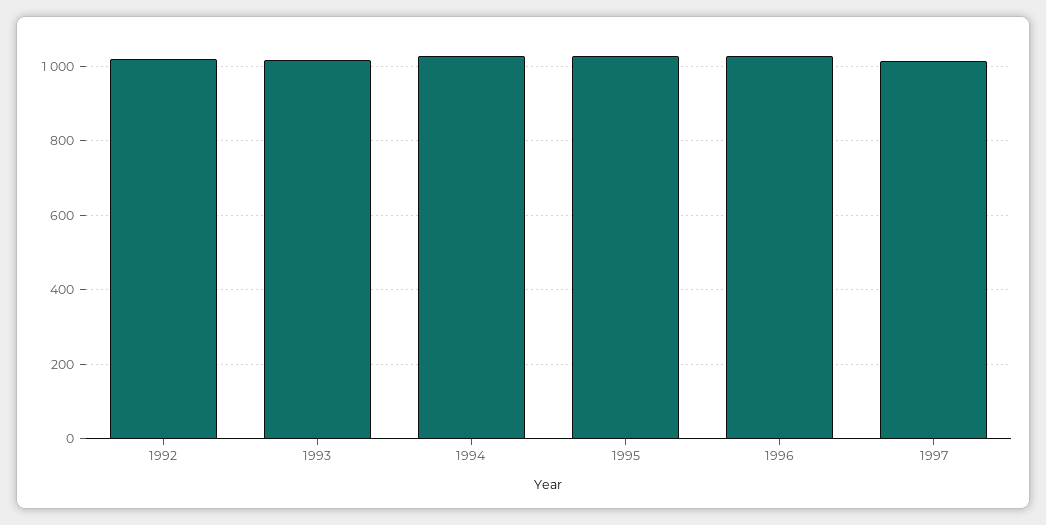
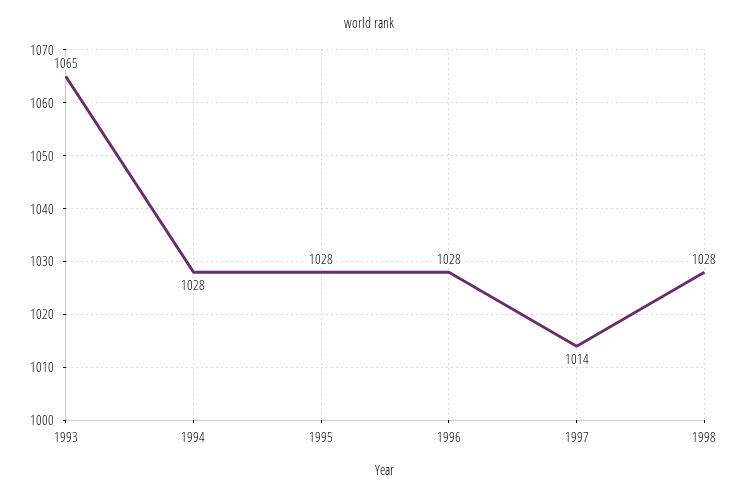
1992: 1020 -> none
1993: 1020 -> 1065
1998: none -> 1028

